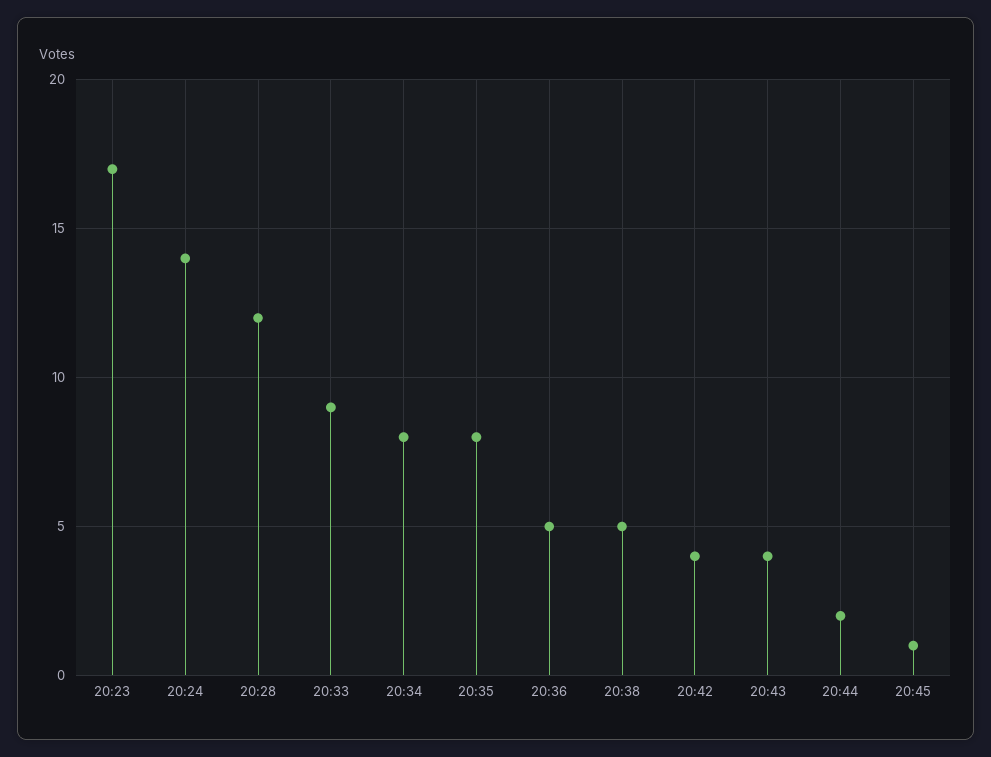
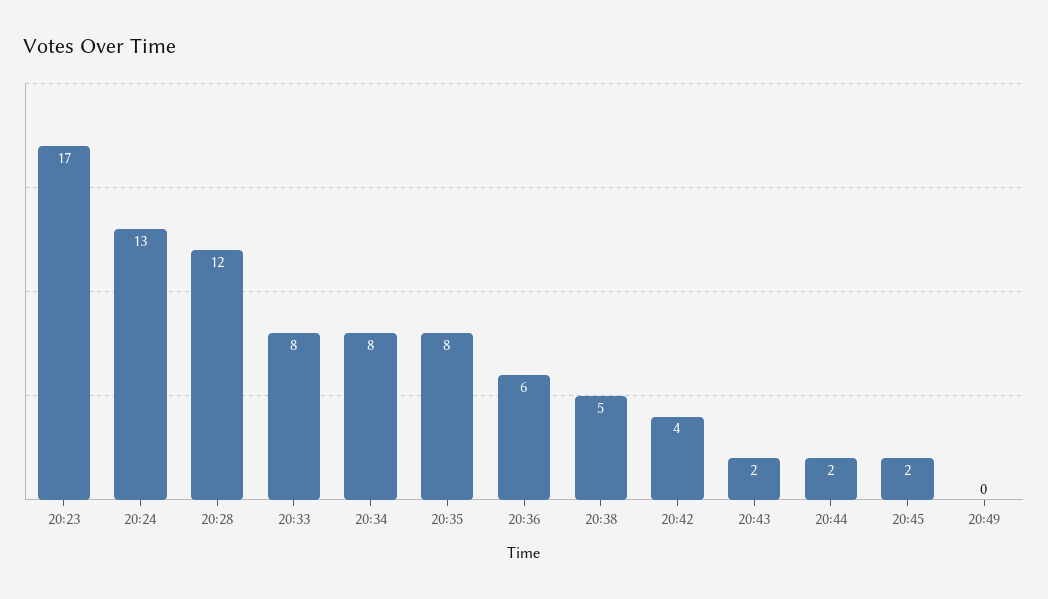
20:24: 14 -> 13
20:33: 9 -> 8
20:36: 5 -> 6
20:43: 4 -> 2
20:45: 1 -> 2
20:49: none -> 0

